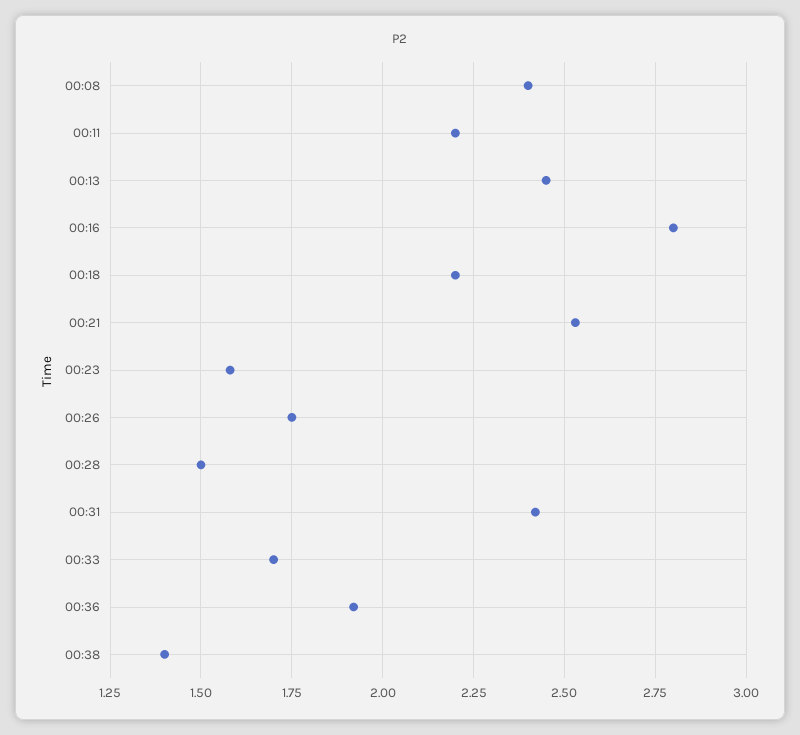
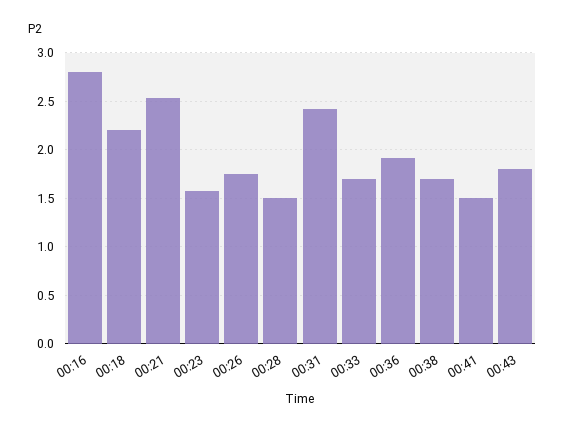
00:08: 2.4 -> none
00:11: 2.2 -> none
00:13: 2.45 -> none
00:38: 1.4 -> 1.7
00:41: none -> 1.5
00:43: none -> 1.8

